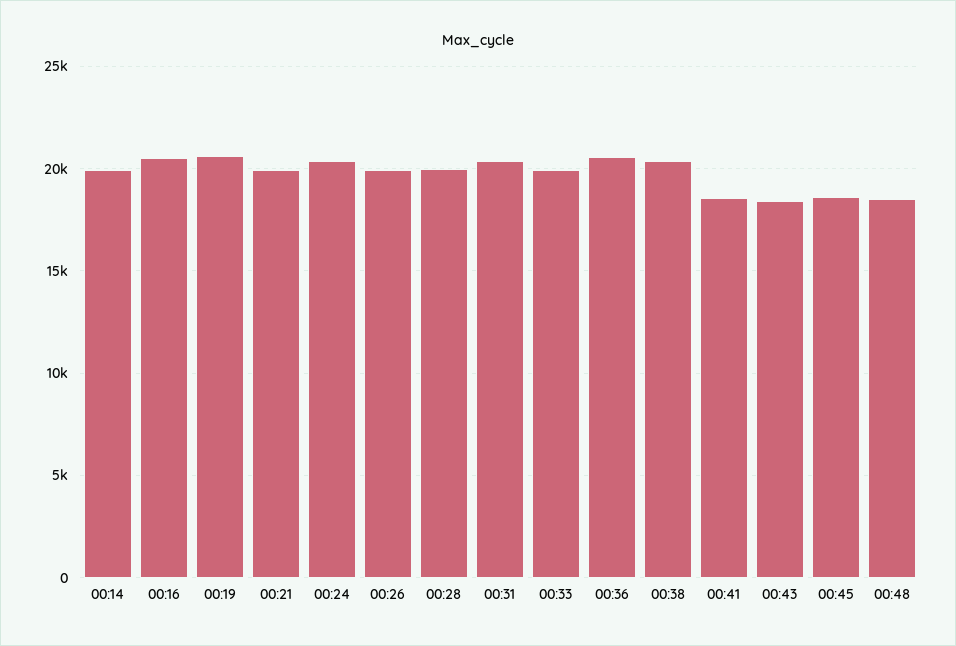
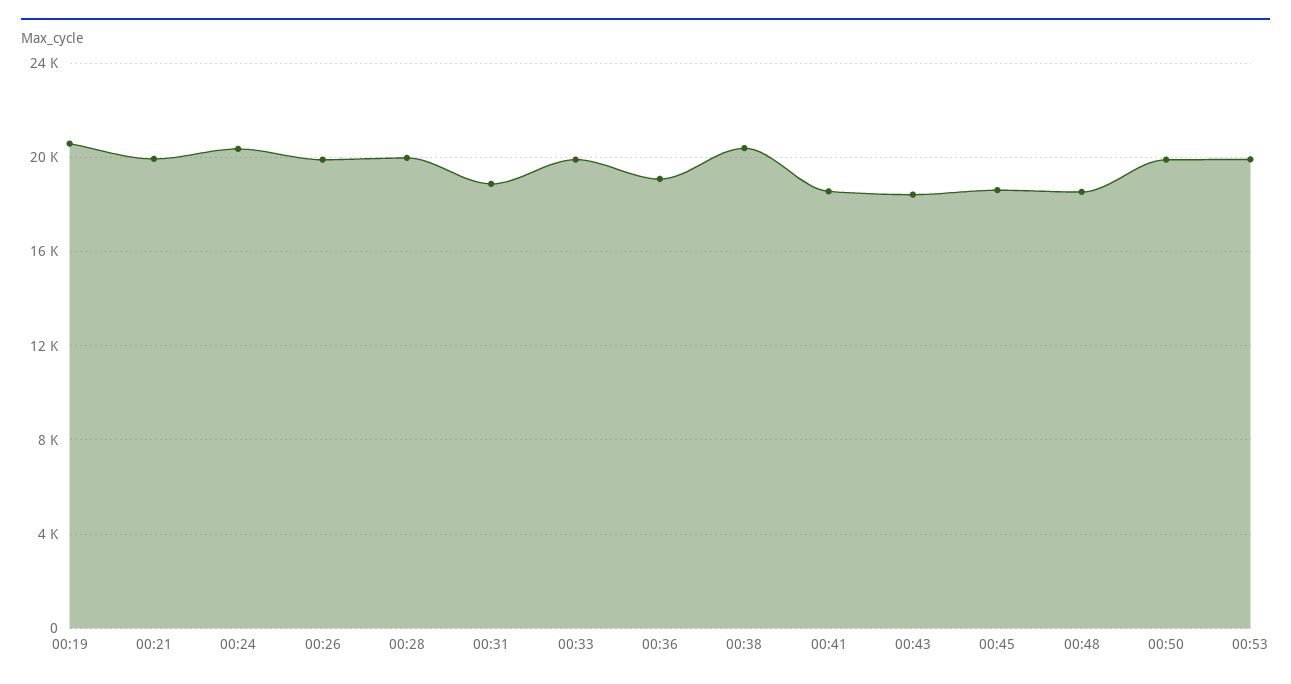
00:14: 20000 -> none
00:16: 20500 -> none
00:31: 20500 -> 19000
00:36: 20500 -> 19000
00:50: none -> 20000
00:53: none -> 20000

